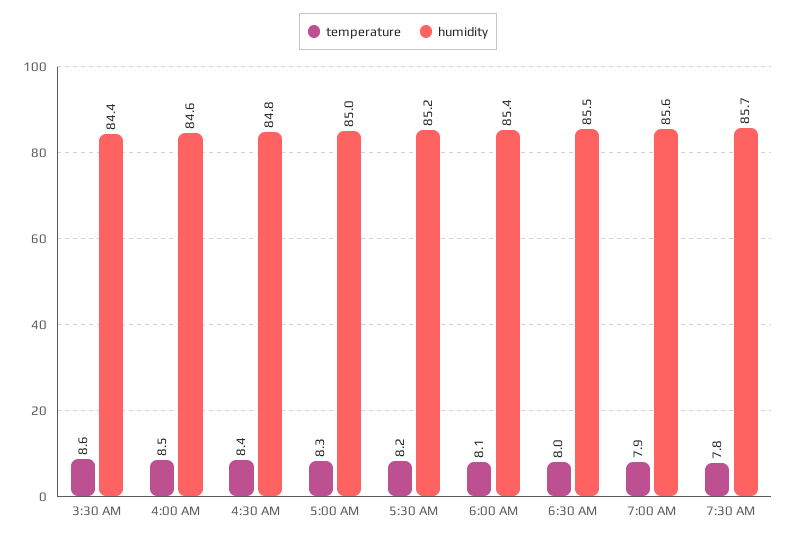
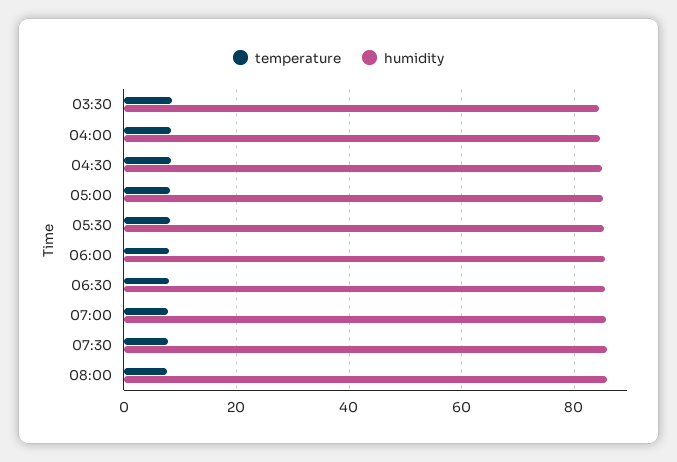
temperature, 08:00: none -> 8
humidity, 08:00: none -> 86

